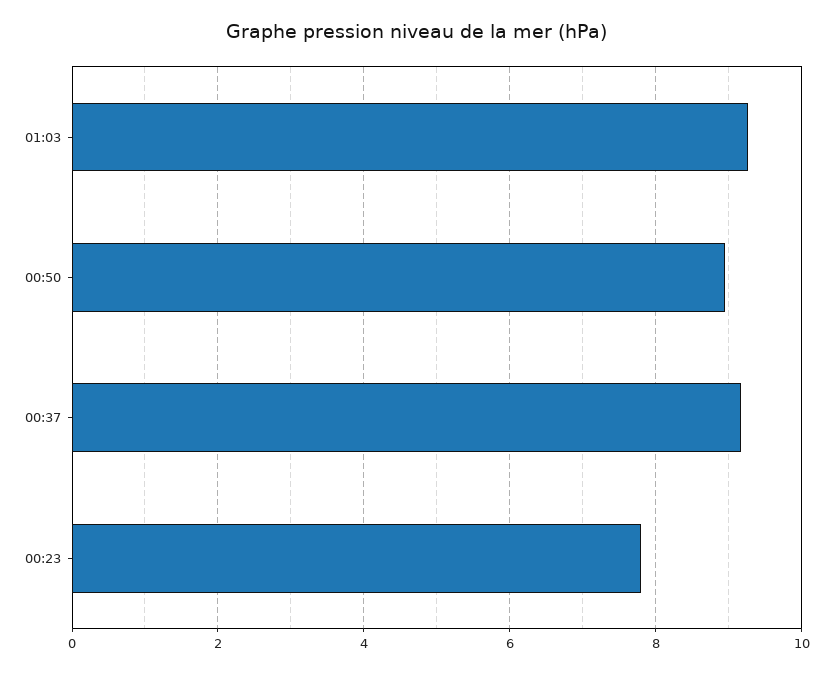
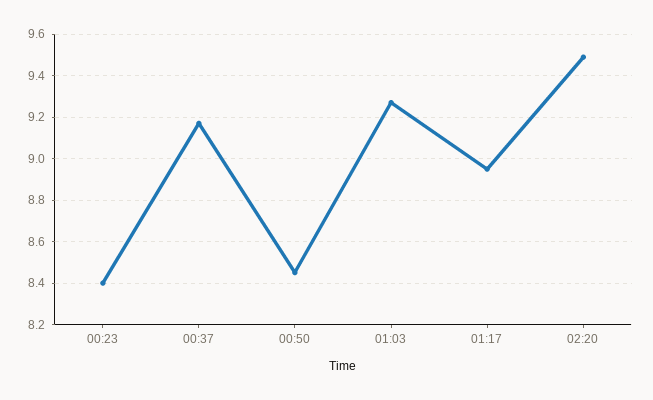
00:50: 9 -> 8.45
00:23: 7.8 -> 8.4
01:17: none -> 8.95
02:20: none -> 9.5

